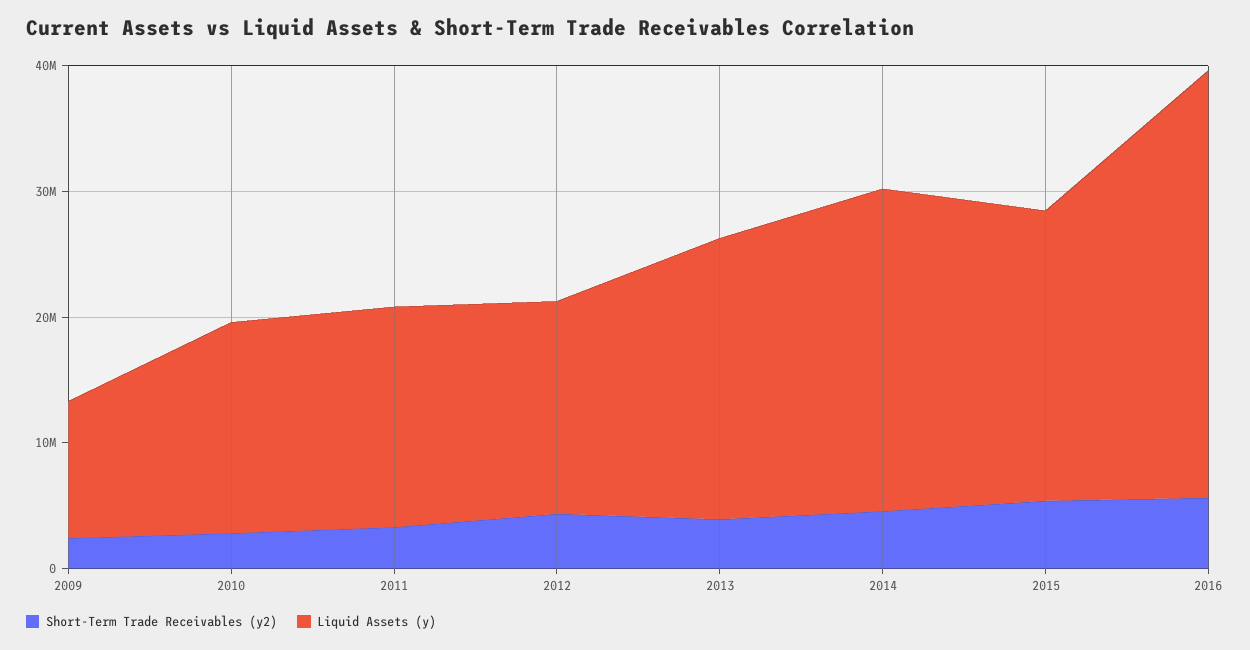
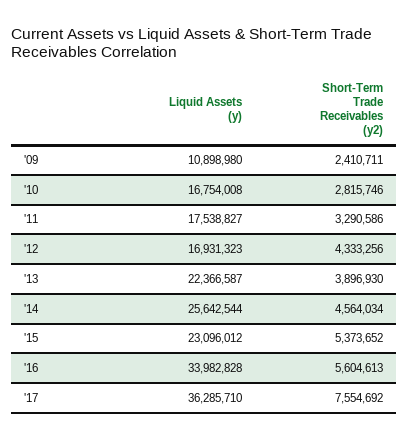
Liquid Assets (y), '17: none -> 36285710
Short-Term Trade Receivables (y2), '17: none -> 7554692

